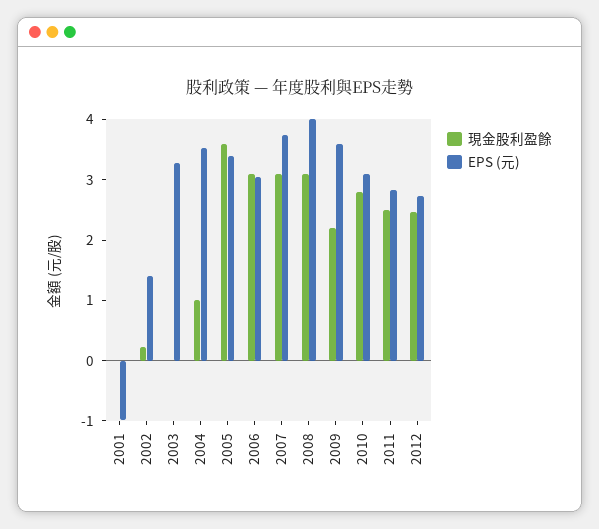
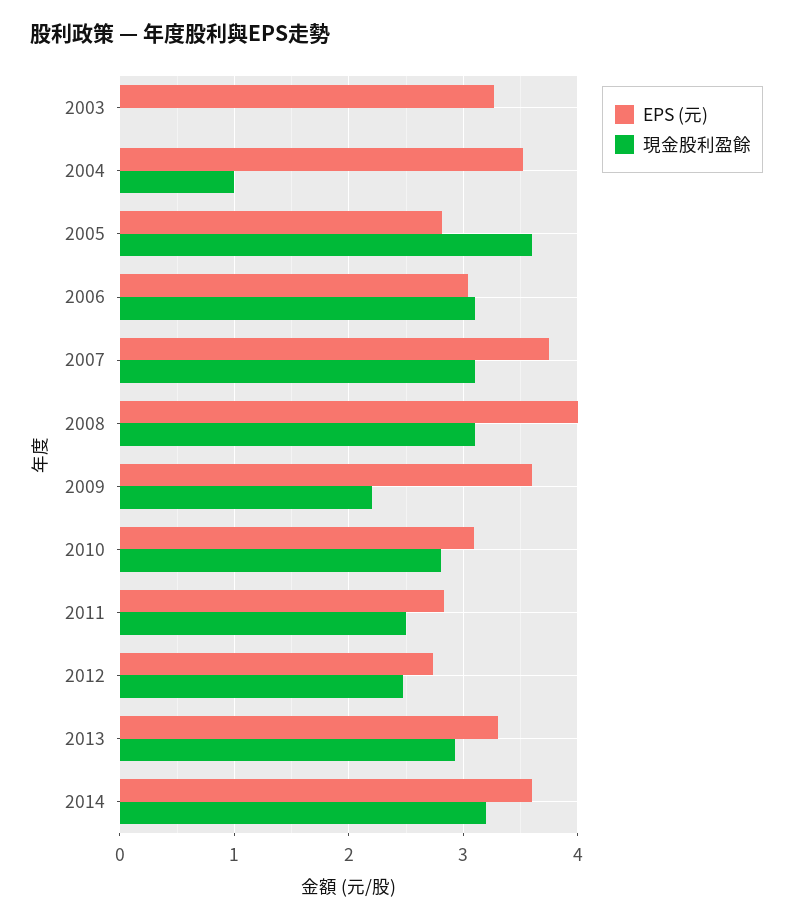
現金股利盈餘, 2001: 0 -> none
EPS (元), 2001: -1 -> none
現金股利盈餘, 2002: 0.2 -> none
EPS (元), 2002: 1.4 -> none
EPS (元), 2005: 3.4 -> 2.8
EPS (元), 2013: none -> 3.3
現金股利盈餘, 2013: none -> 2.9
EPS (元), 2014: none -> 3.6
現金股利盈餘, 2014: none -> 3.2

